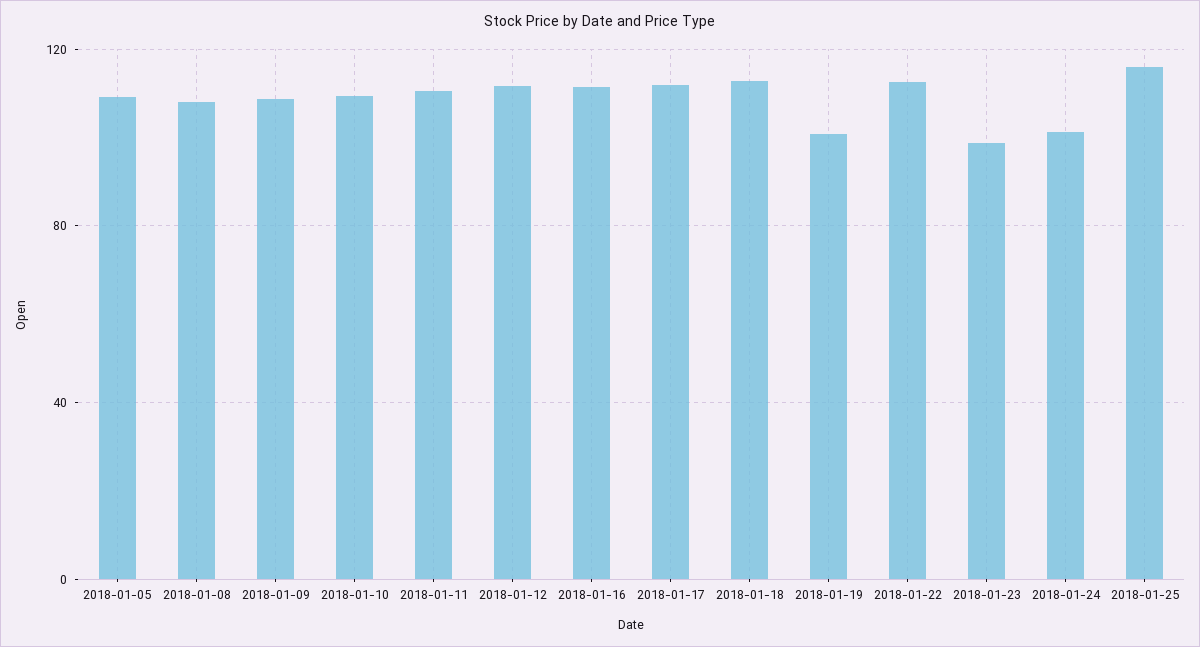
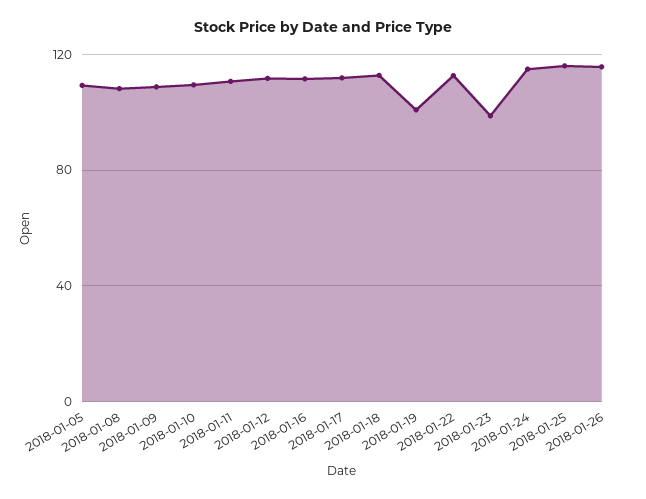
2018-01-24: 100 -> 115
2018-01-26: none -> 115

